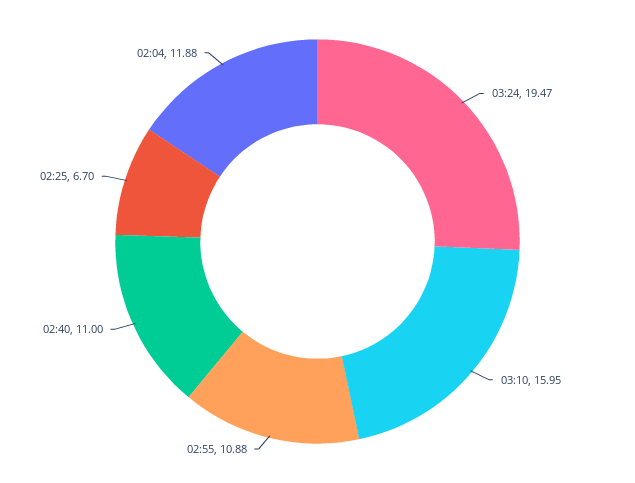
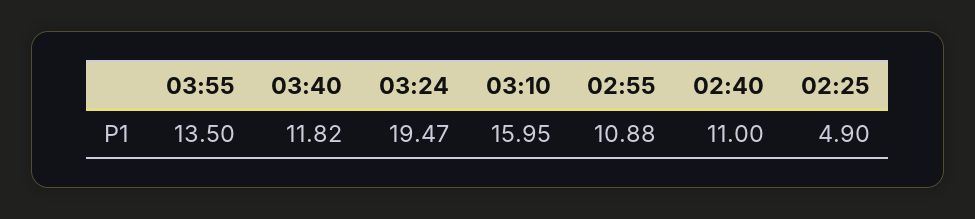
02:25: 6.7 -> 4.9
02:04: 11.88 -> none
03:55: none -> 13.5
03:40: none -> 11.82

